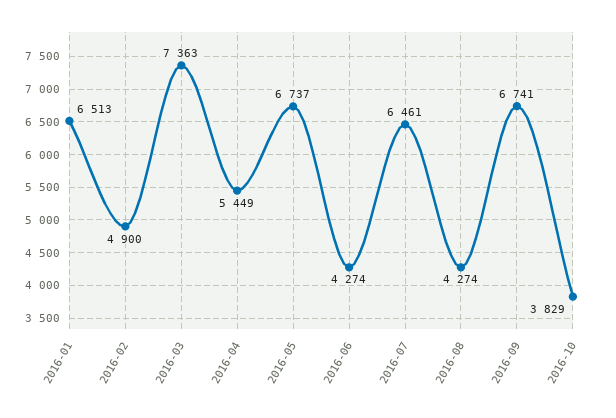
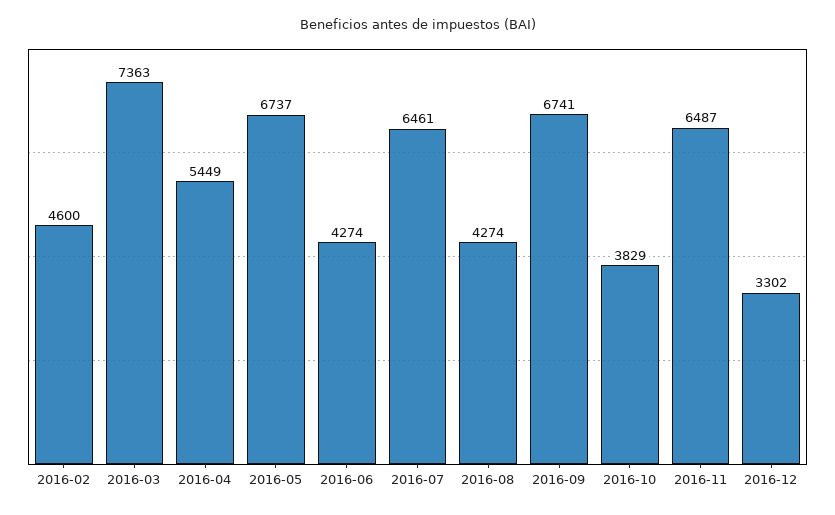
2016-01: 6513 -> none
2016-02: 4900 -> 4600
2016-11: none -> 6487
2016-12: none -> 3302

